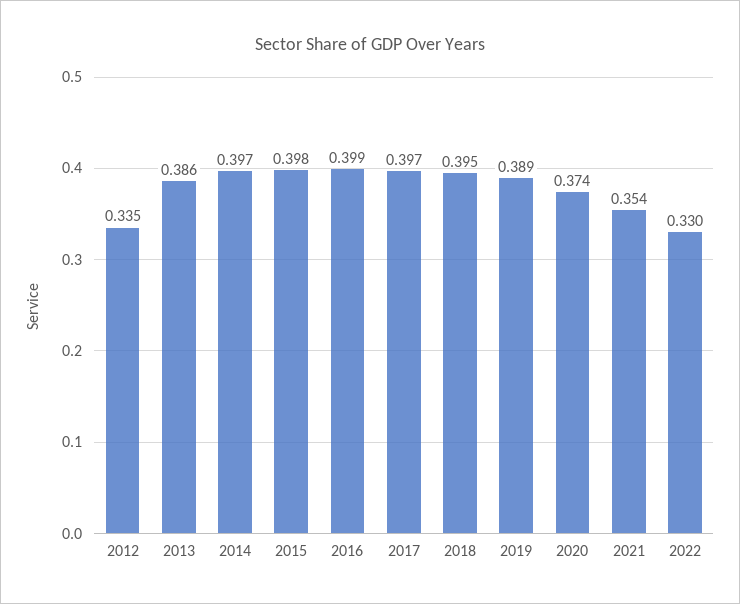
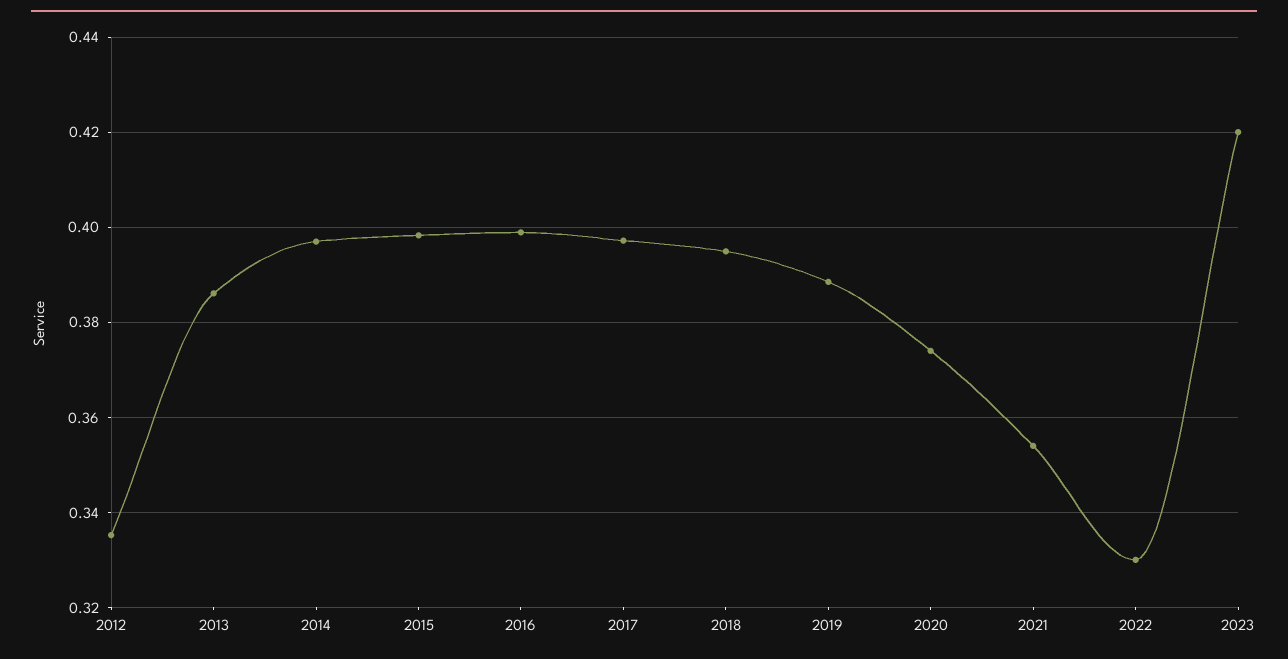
2023: none -> 0.42

